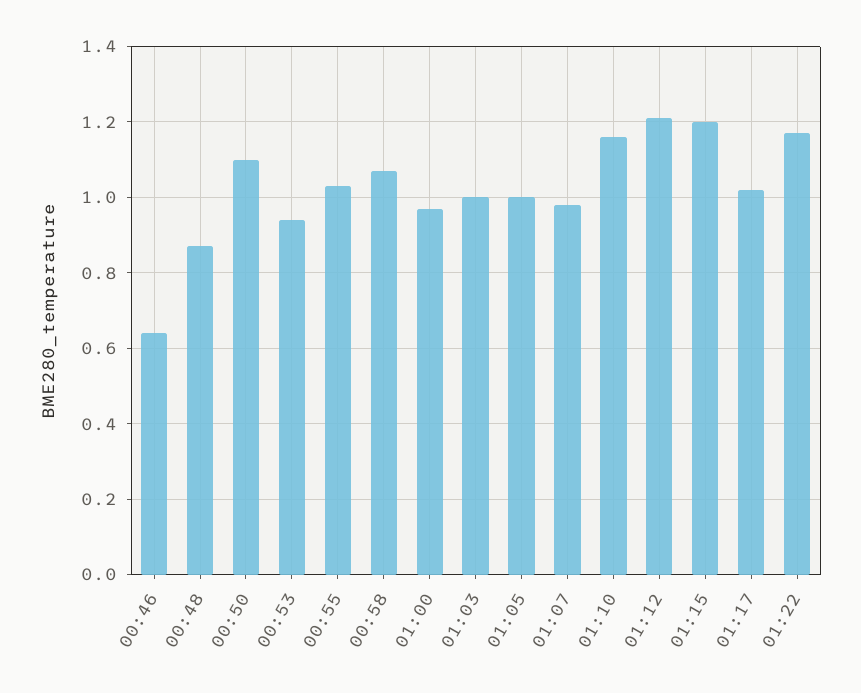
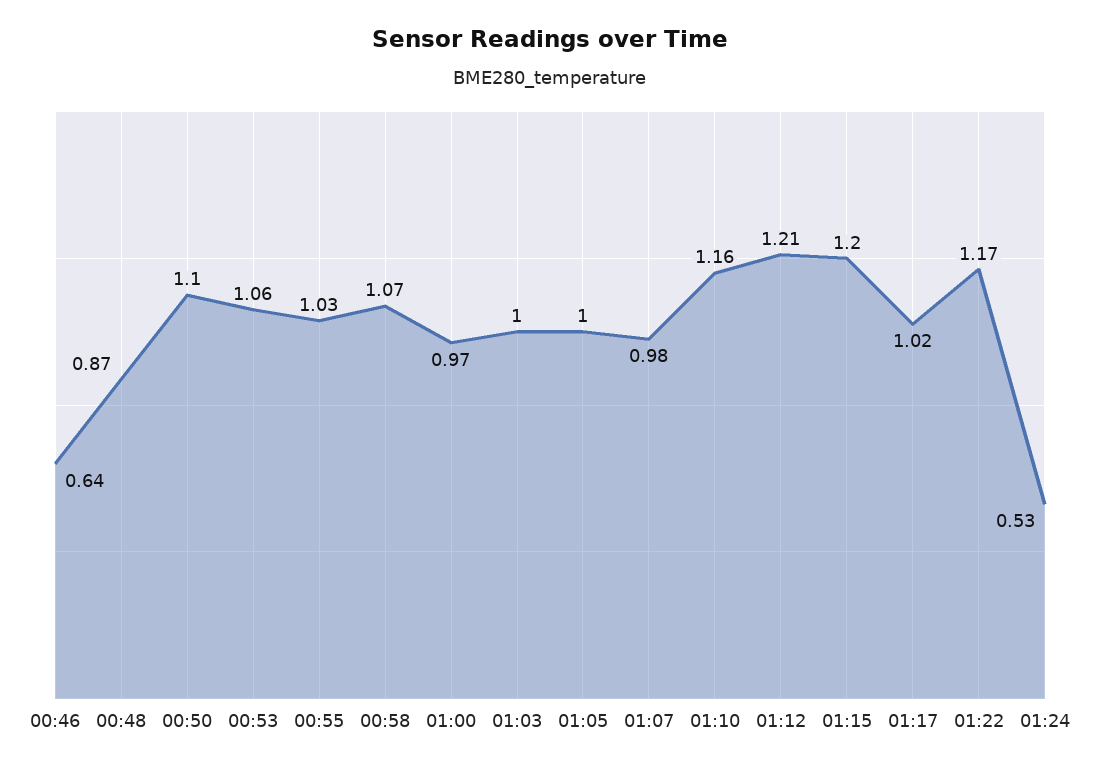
00:53: 0.95 -> 1.06
01:24: none -> 0.53

